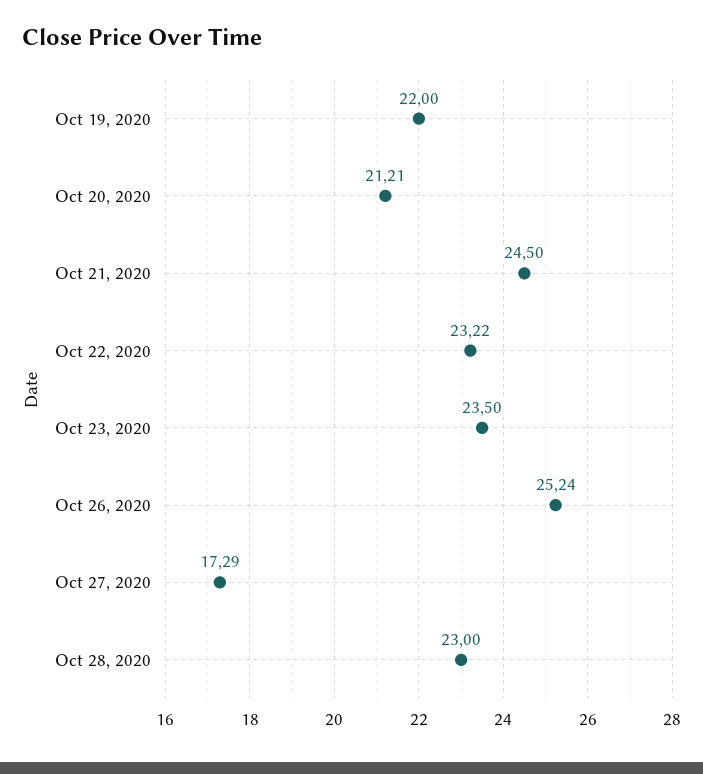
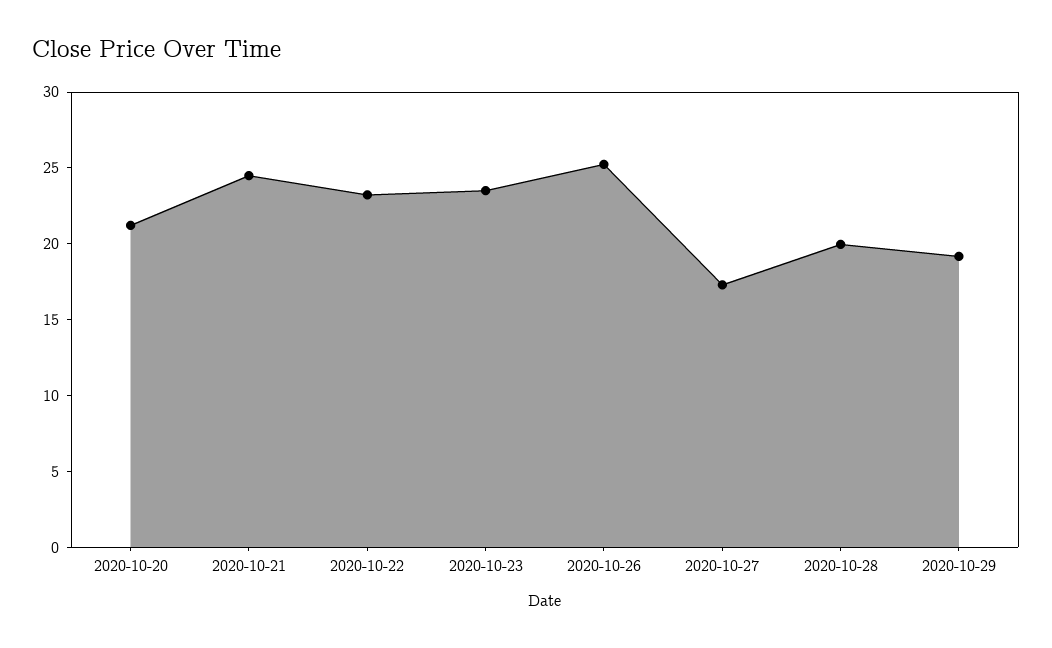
Oct 19, 2020: 22 -> none
Oct 28, 2020: 23 -> 20
2020-10-29: none -> 19

